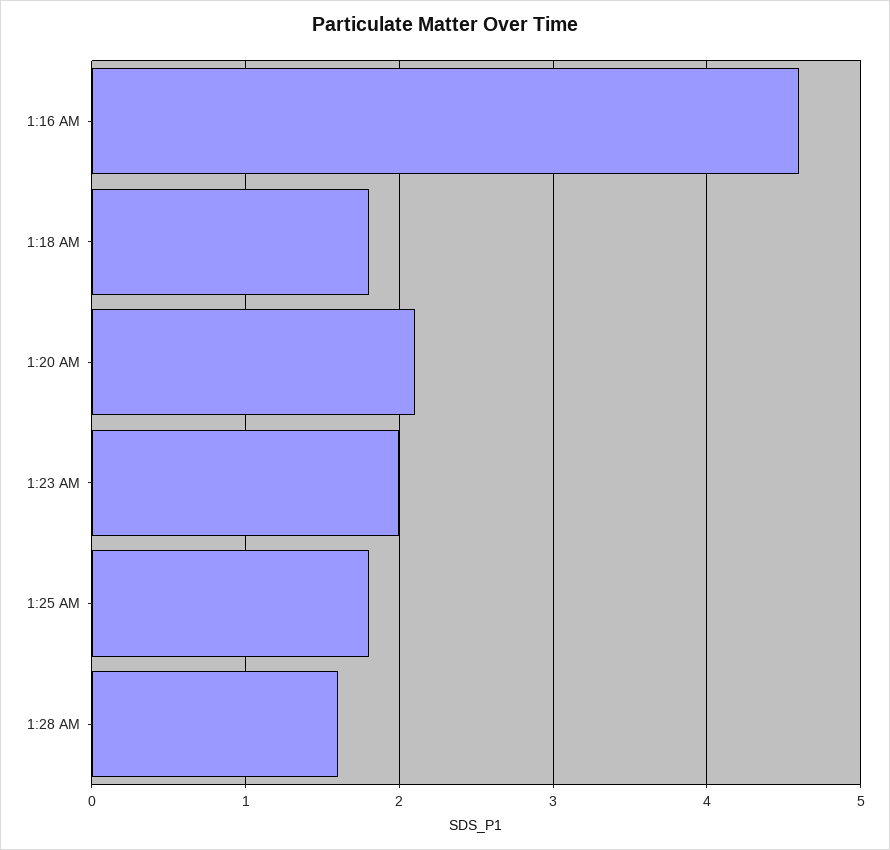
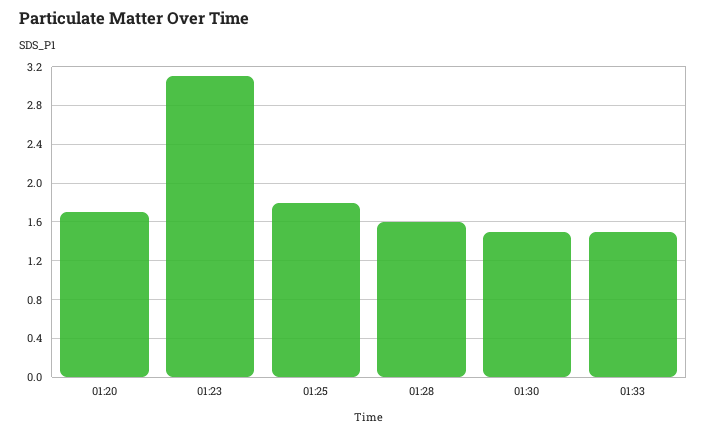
1:16 AM: 4.6 -> none
1:18 AM: 1.8 -> none
1:20 AM: 2.1 -> 1.7
1:23 AM: 2 -> 3.1
01:30: none -> 1.5
01:33: none -> 1.5

